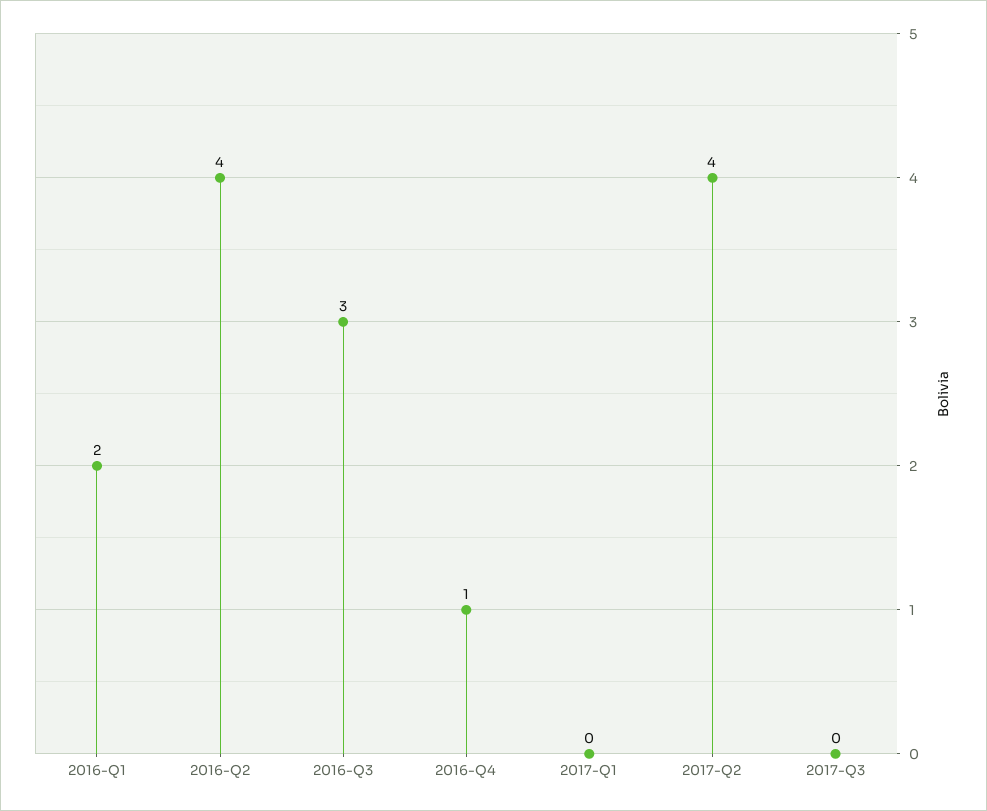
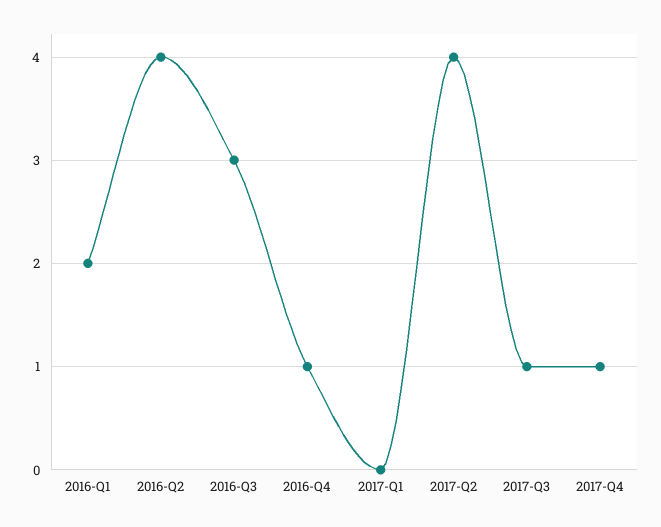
2017-Q3: 0 -> 1
2017-Q4: none -> 1

